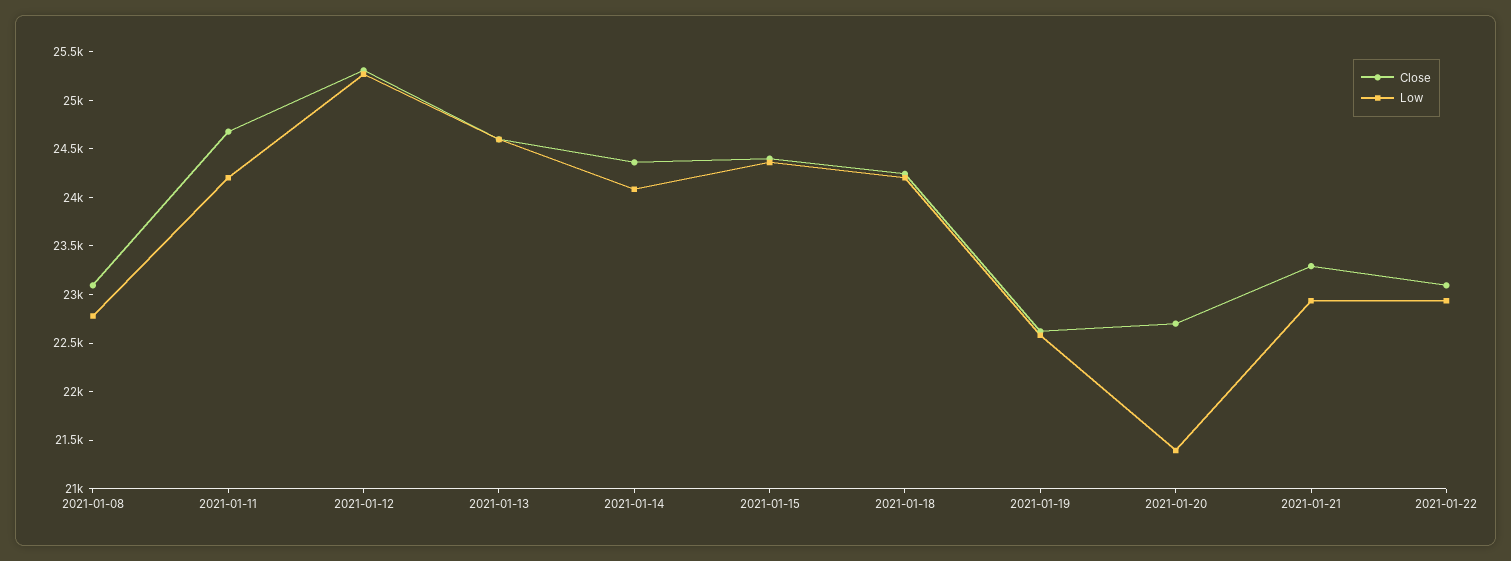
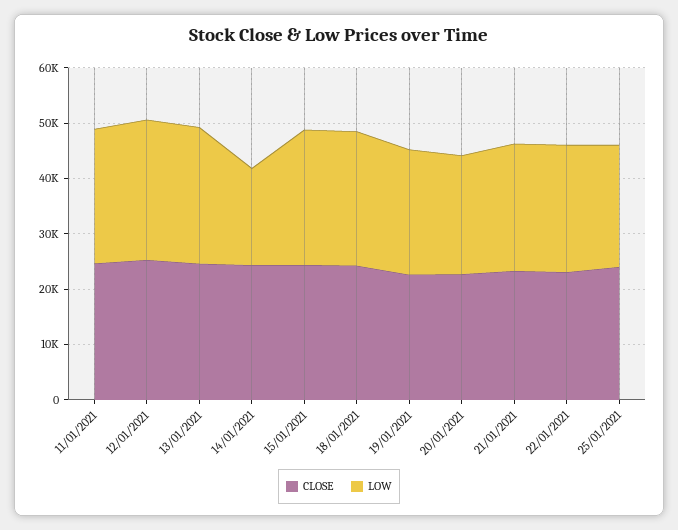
Close, 2021-01-08: 23100 -> none
Low, 2021-01-08: 22800 -> none
Low, 2021-01-14: 24100 -> 18000
Close, 25/01/2021: none -> 24000
Low, 25/01/2021: none -> 22000

